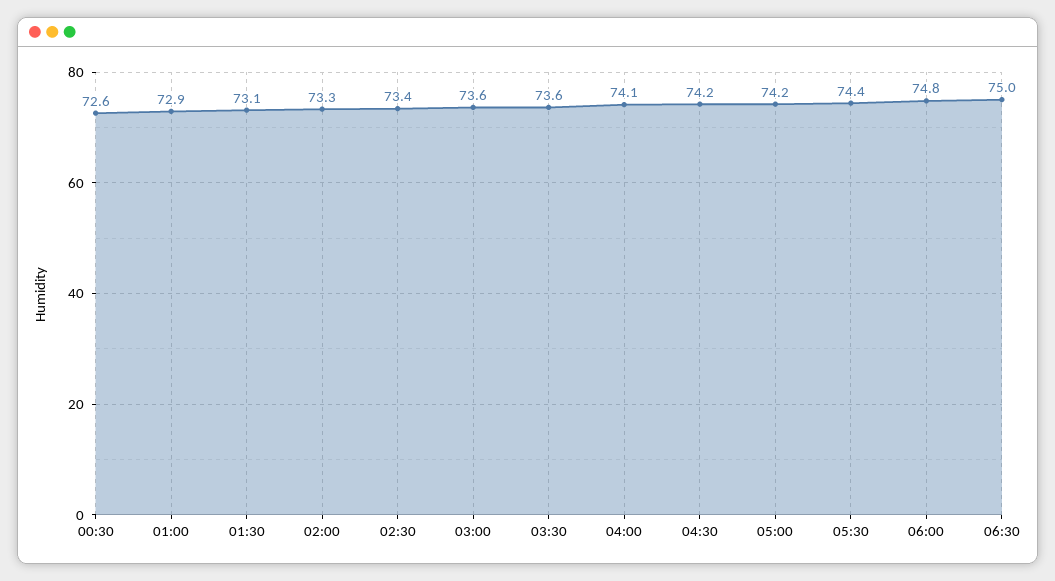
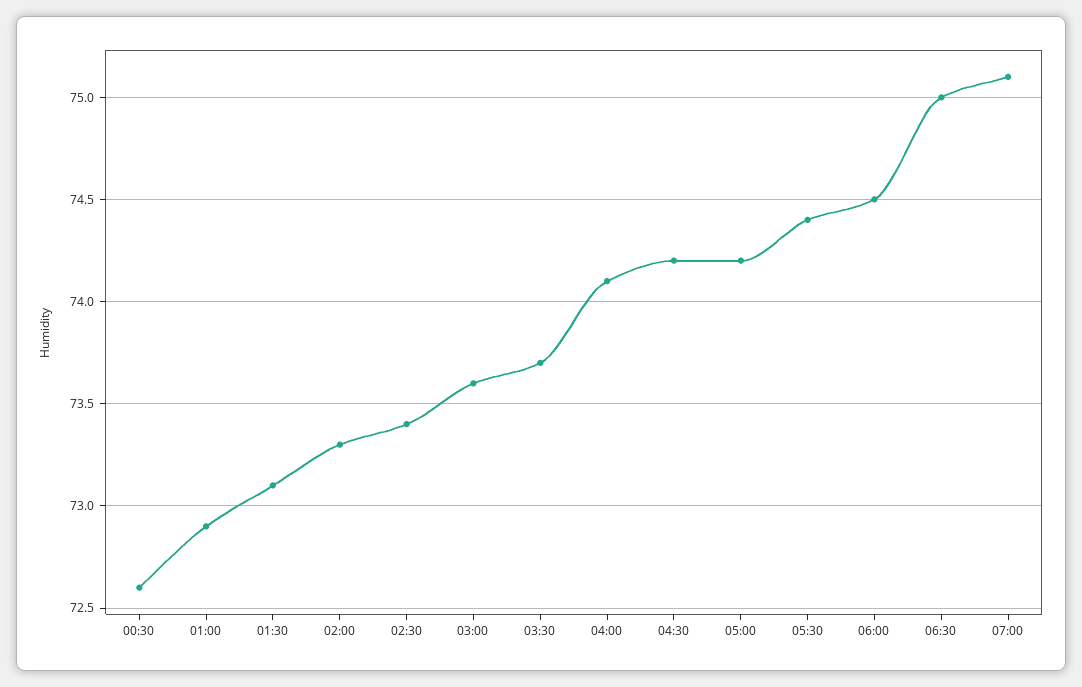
03:30: 73.6 -> 73.7
06:00: 74.8 -> 74.5
07:00: none -> 75.1

